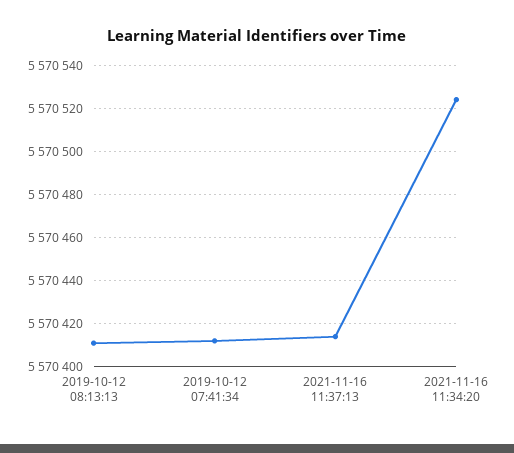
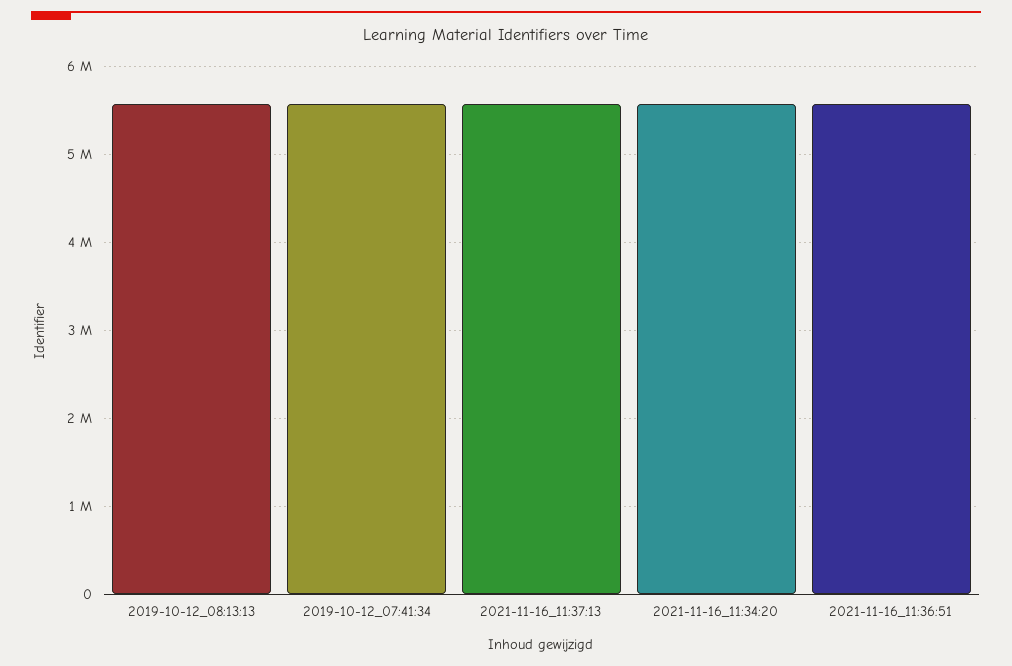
2021-11-16_11:36:51: none -> 5600000

